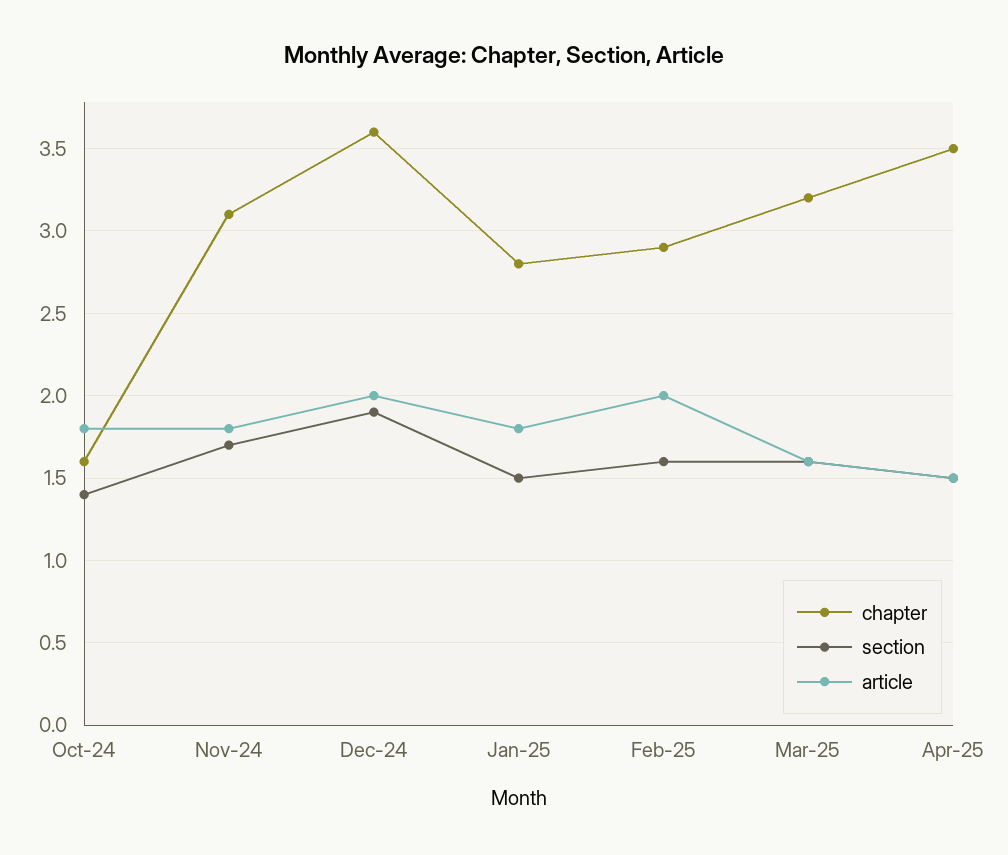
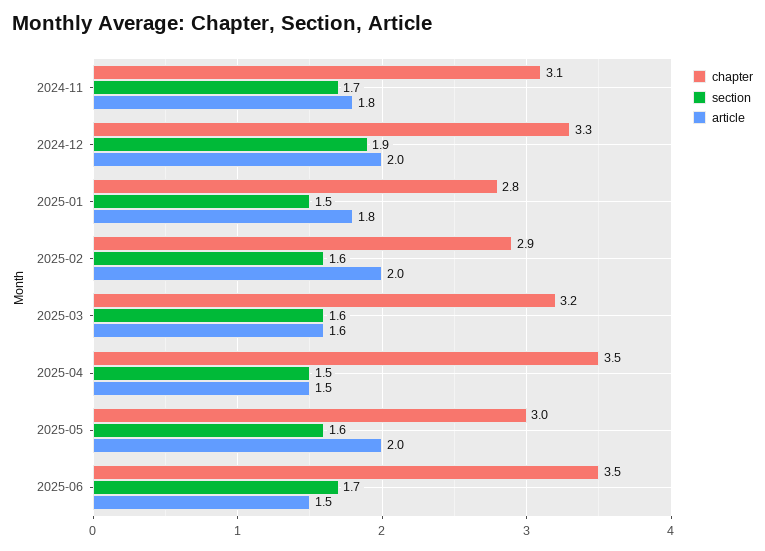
chapter, Oct-24: 1.6 -> none
section, Oct-24: 1.4 -> none
article, Oct-24: 1.8 -> none
chapter, Dec-24: 3.6 -> 3.3
chapter, 2025-05: none -> 3
section, 2025-05: none -> 1.6
article, 2025-05: none -> 2
chapter, 2025-06: none -> 3.5
section, 2025-06: none -> 1.7
article, 2025-06: none -> 1.5

